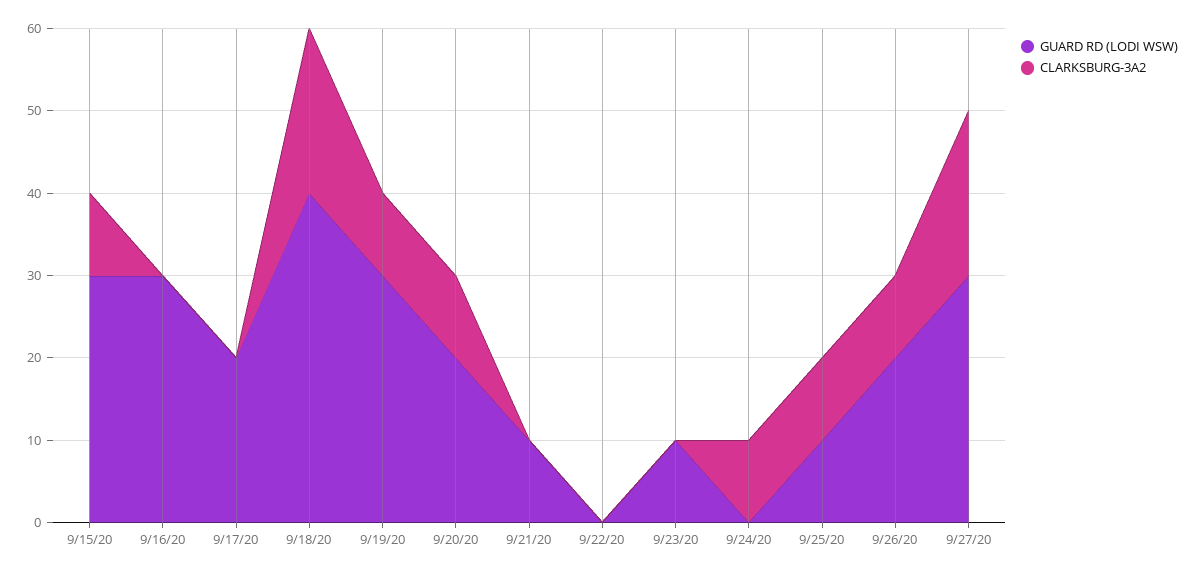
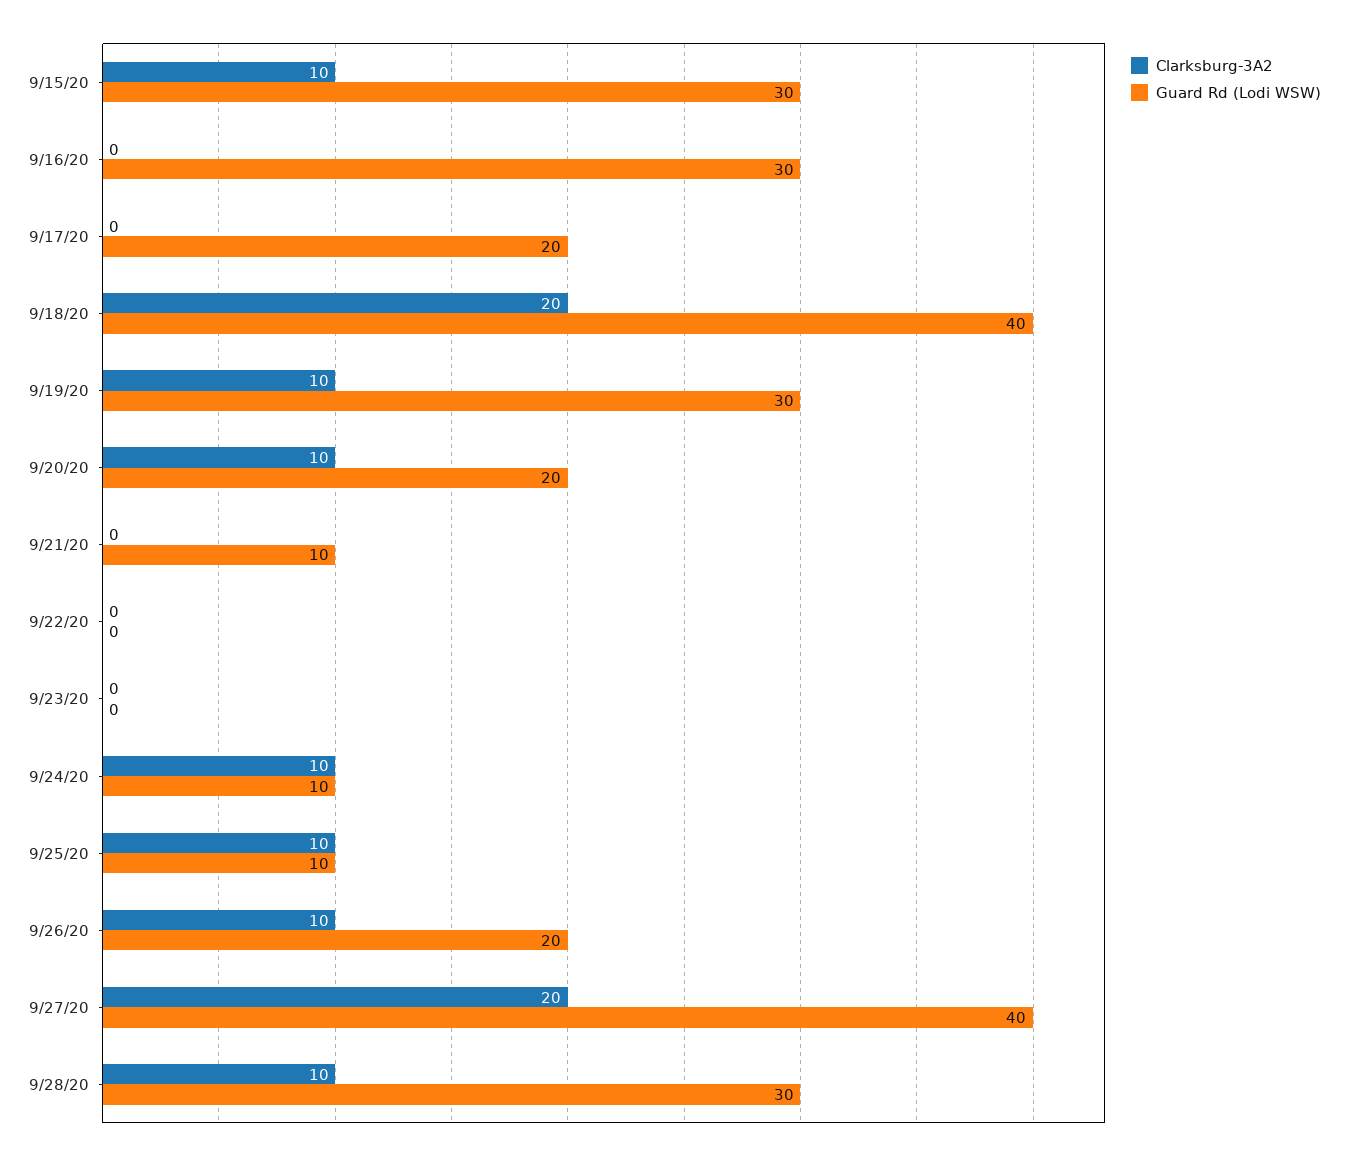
GUARD RD (LODI WSW), 9/23/20: 10 -> 0
GUARD RD (LODI WSW), 9/24/20: 0 -> 10
GUARD RD (LODI WSW), 9/27/20: 30 -> 40
CLARKSBURG-3A2, 9/28/20: none -> 10
GUARD RD (LODI WSW), 9/28/20: none -> 30

